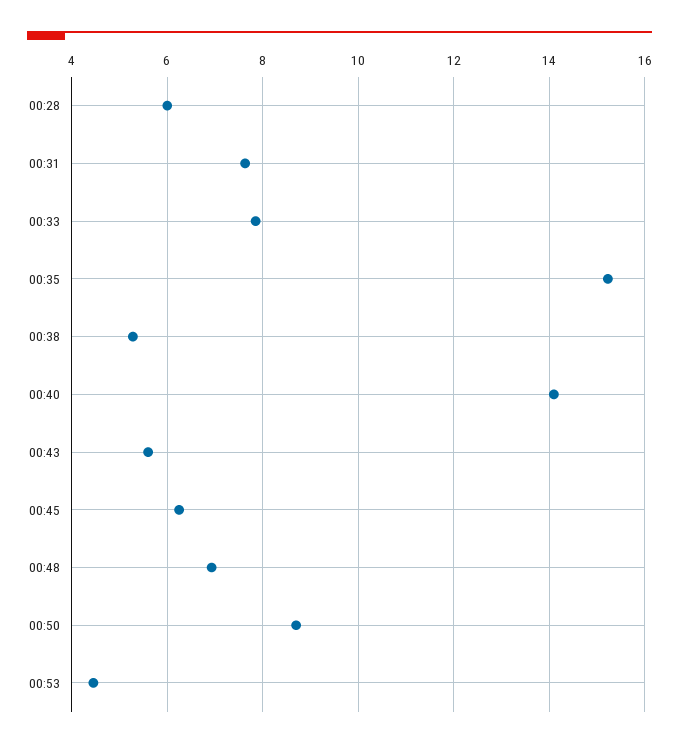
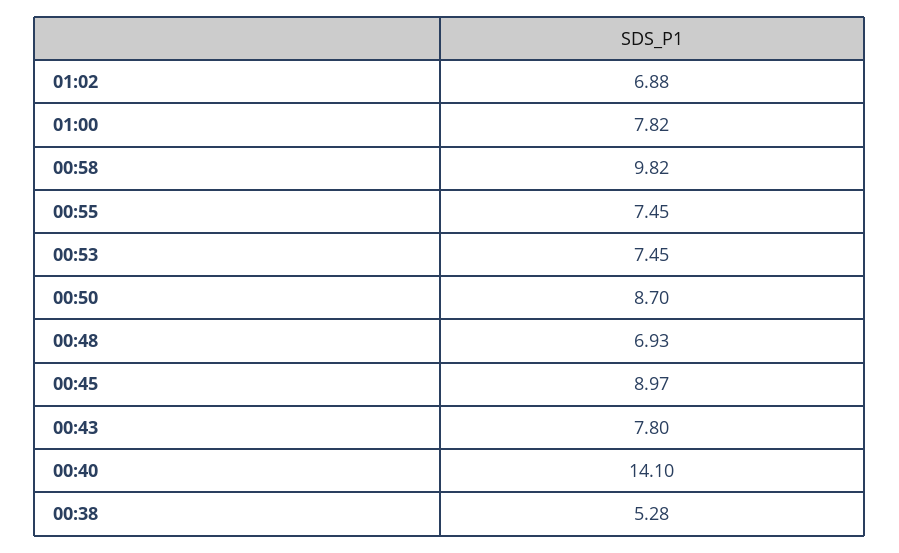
00:28: 6 -> none
00:31: 7.6 -> none
00:33: 7.8 -> none
00:35: 15.2 -> none
00:43: 5.6 -> 7.8
00:45: 6.2 -> 8.97
00:53: 4.4 -> 7.45
01:02: none -> 6.88
01:00: none -> 7.82
00:58: none -> 9.82
00:55: none -> 7.45

